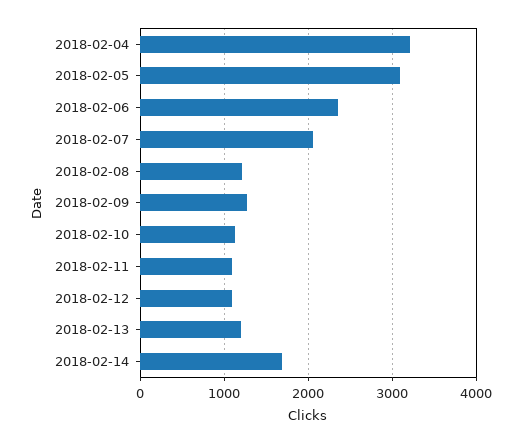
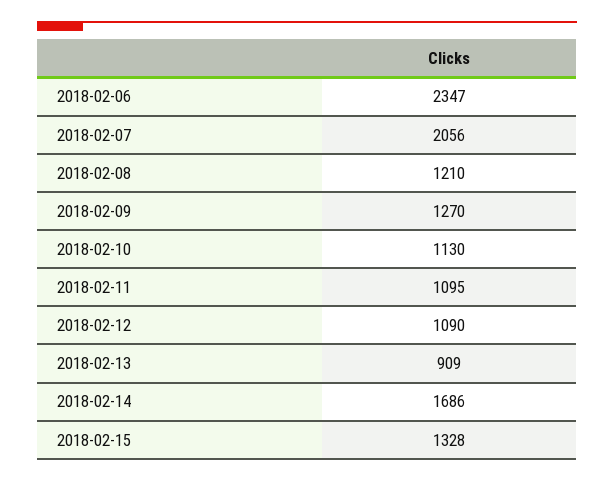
2018-02-04: 3200 -> none
2018-02-05: 3100 -> none
2018-02-13: 1200 -> 909
2018-02-15: none -> 1328

